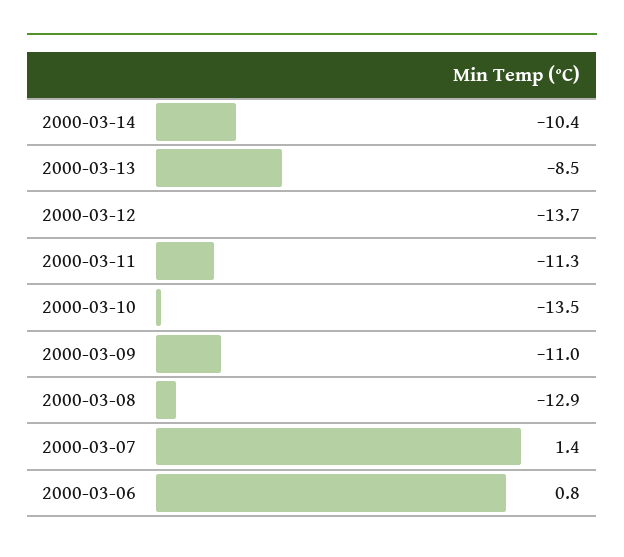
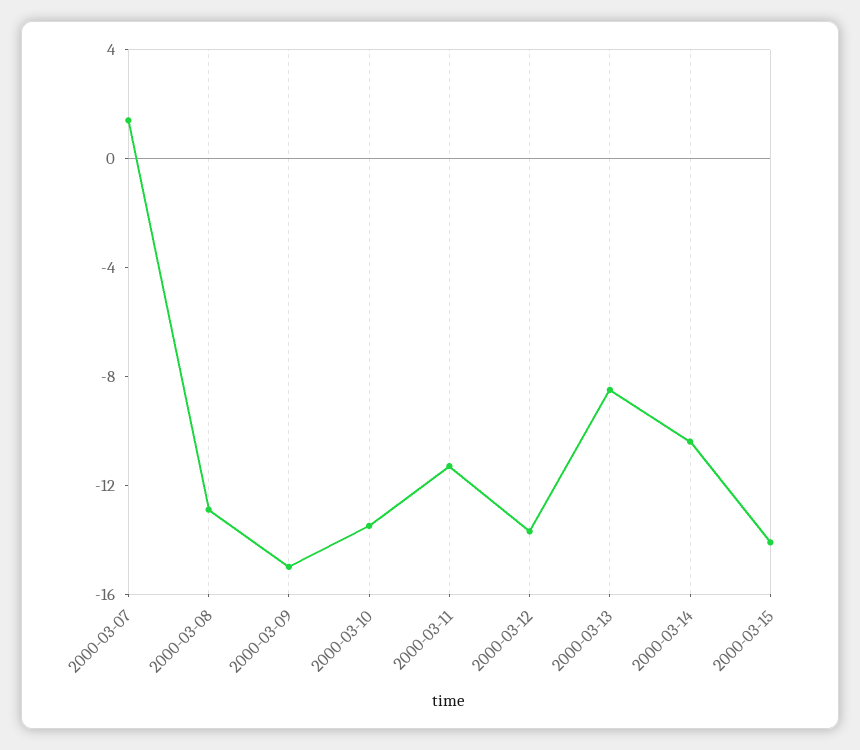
2000-03-09: -11 -> -15
2000-03-06: 0.8 -> none
2000-03-15: none -> -14

